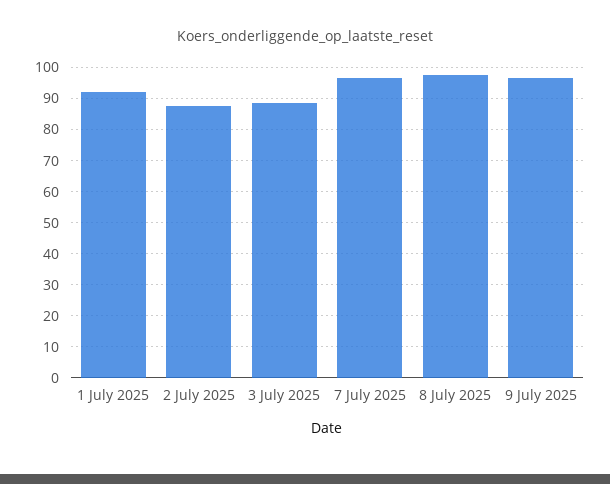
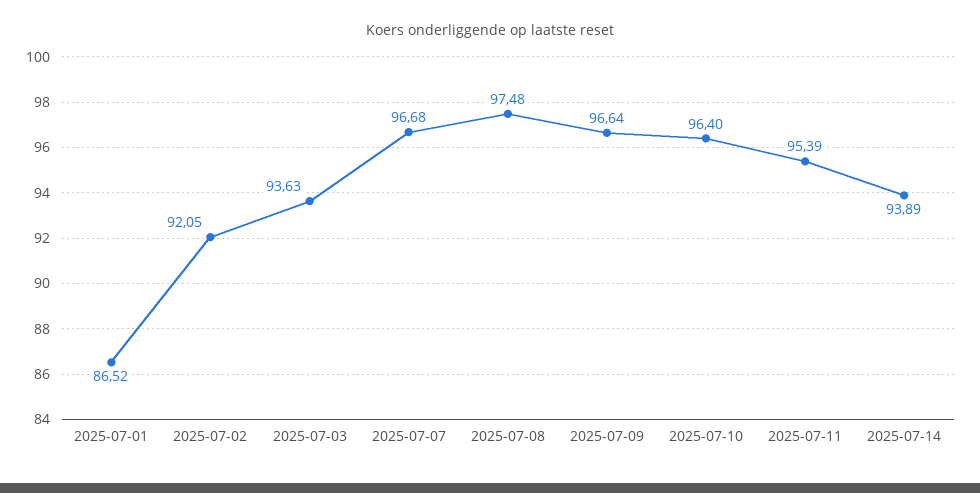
1 July 2025: 92 -> 86.52
2 July 2025: 88 -> 92.05
3 July 2025: 88 -> 93.63
2025-07-10: none -> 96.4
2025-07-11: none -> 95.39
2025-07-14: none -> 93.89

